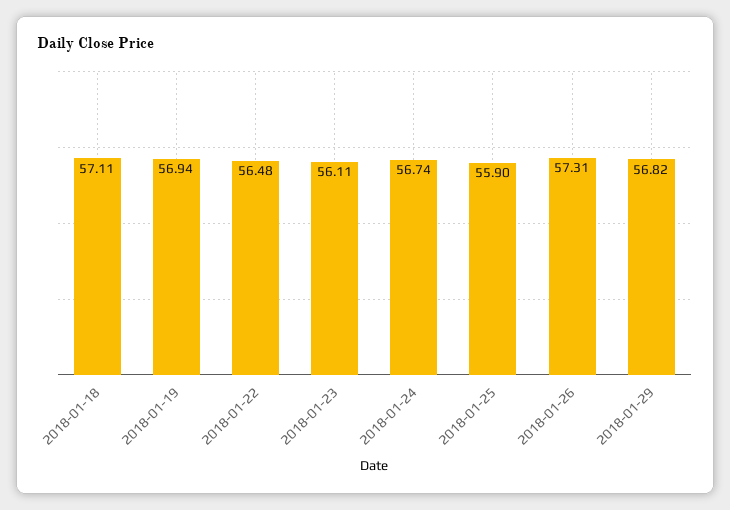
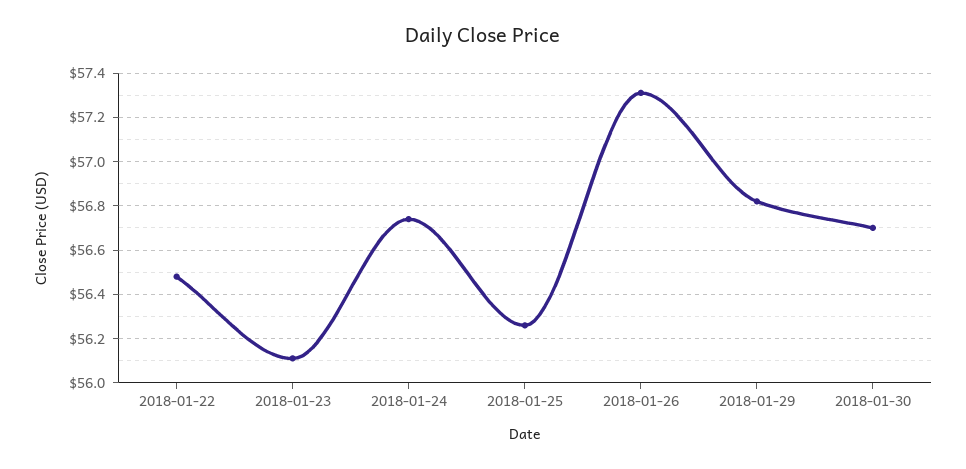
2018-01-18: 57.11 -> none
2018-01-19: 56.94 -> none
2018-01-25: 55.9 -> 56.25
2018-01-30: none -> 56.7

